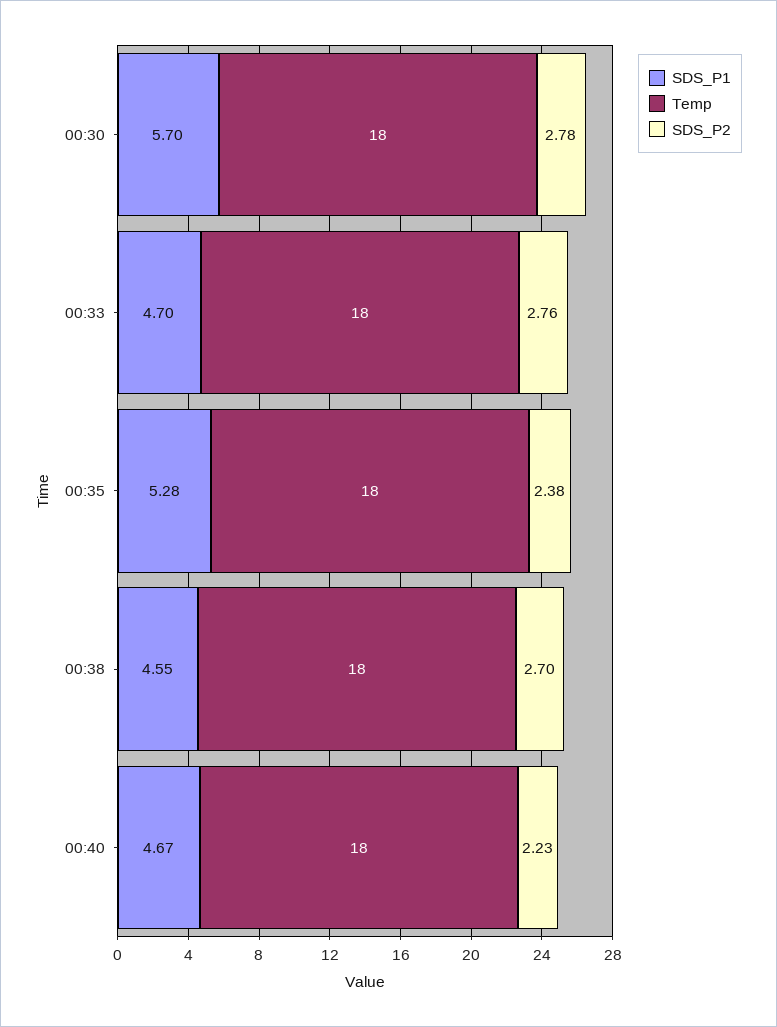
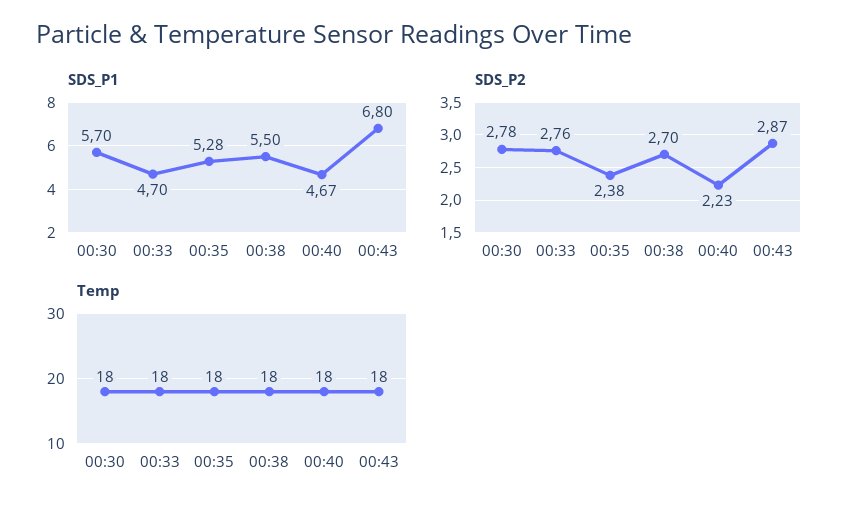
SDS_P1, 00:38: 4.55 -> 5.5
SDS_P1, 00:43: none -> 6.8
SDS_P2, 00:43: none -> 2.87
Temp, 00:43: none -> 18

